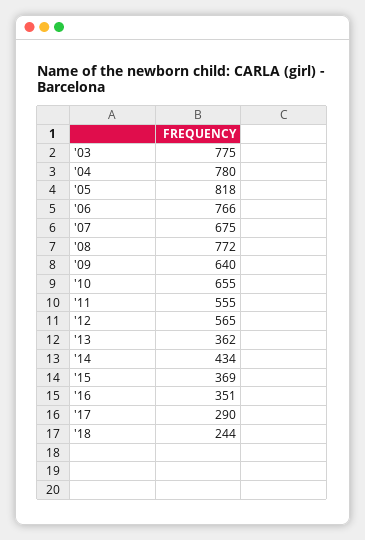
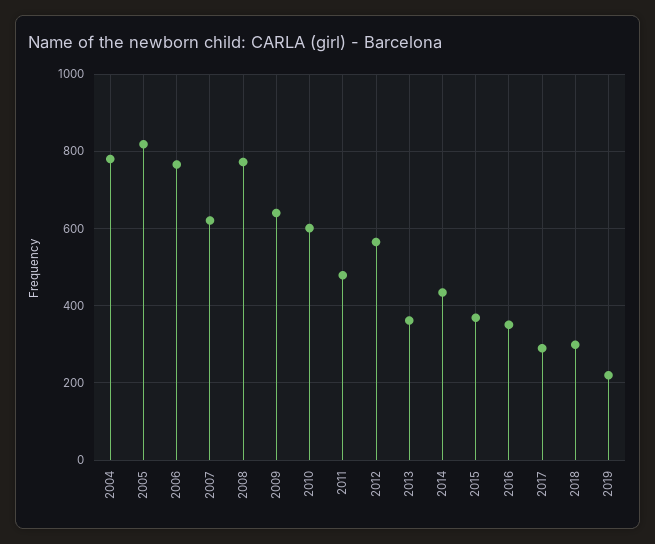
'03: 775 -> none
'07: 675 -> 620
'10: 655 -> 600
'11: 555 -> 480
'18: 244 -> 300
2019: none -> 220

